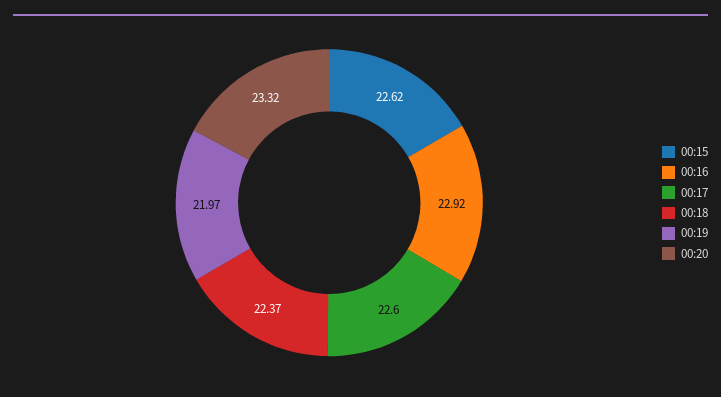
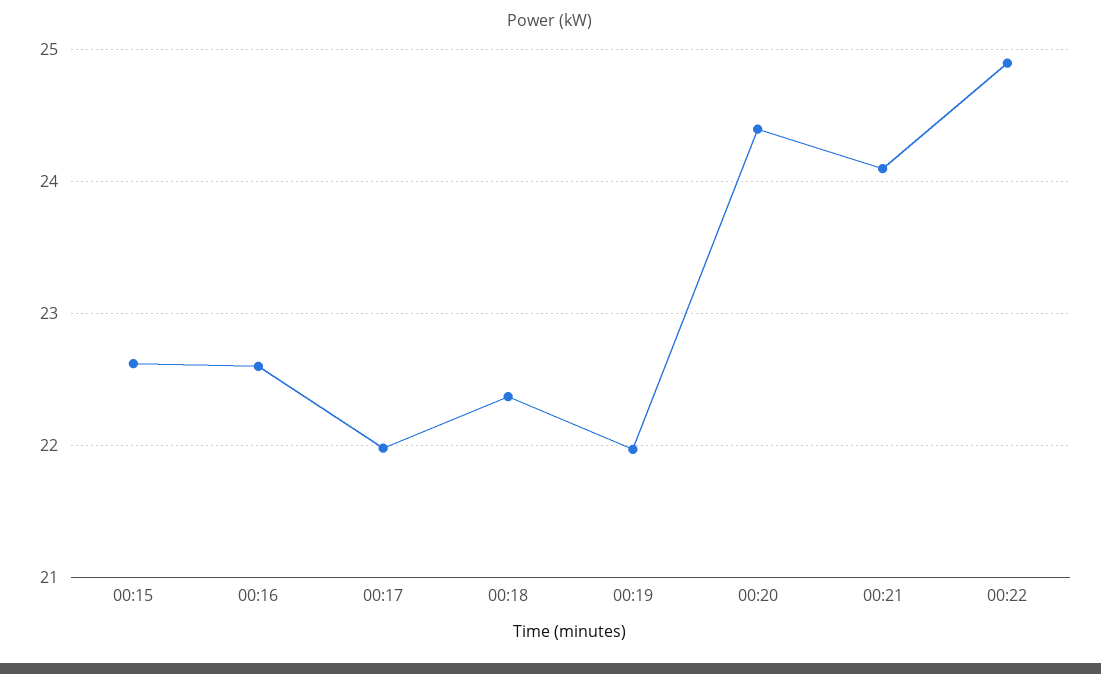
00:16: 22.92 -> 22.6
00:17: 22.6 -> 22
00:20: 23.32 -> 24.4
00:21: none -> 24.1
00:22: none -> 24.9

